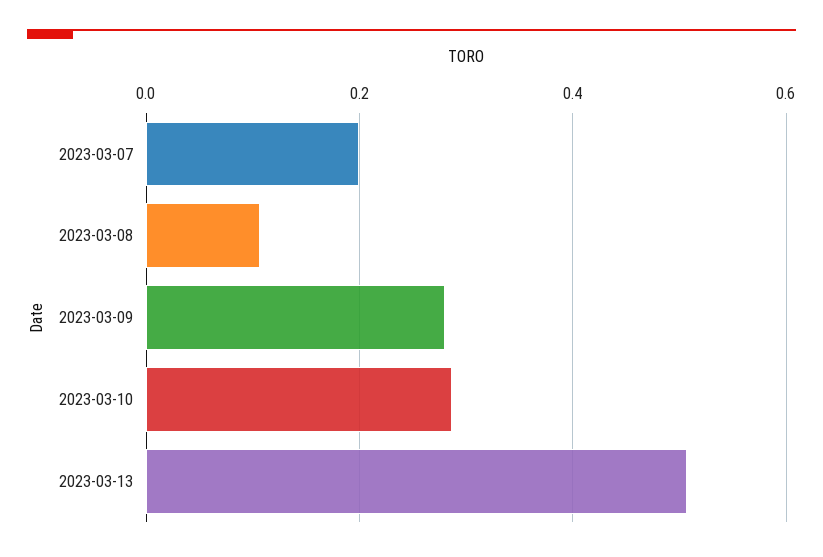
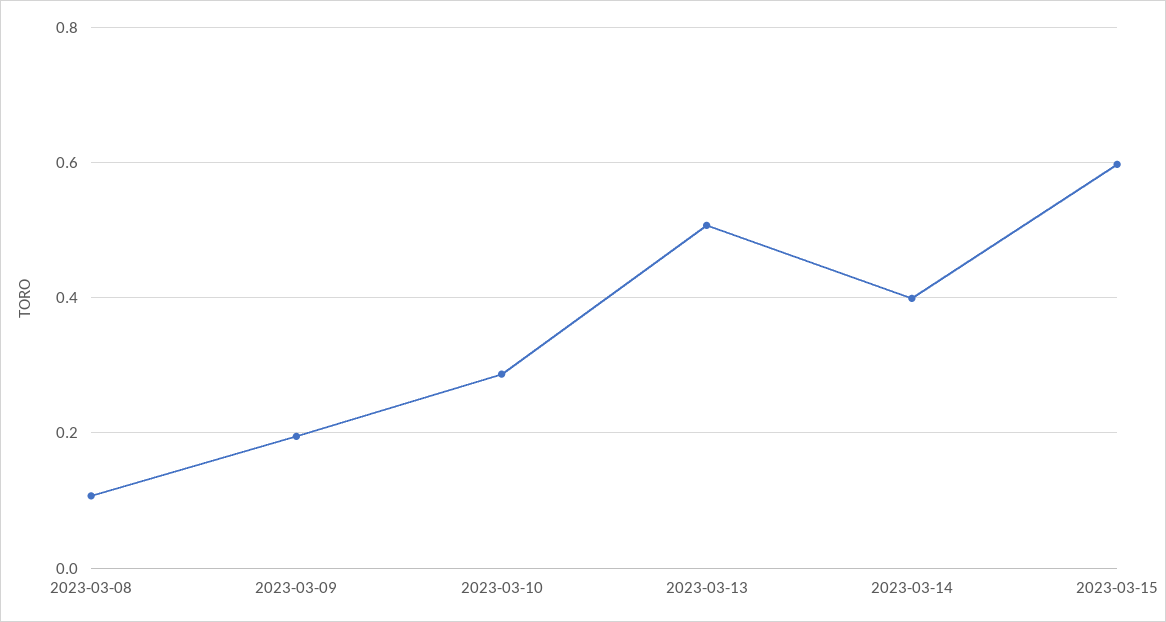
2023-03-07: 0.2 -> none
2023-03-09: 0.28 -> 0.2
2023-03-14: none -> 0.4
2023-03-15: none -> 0.6

